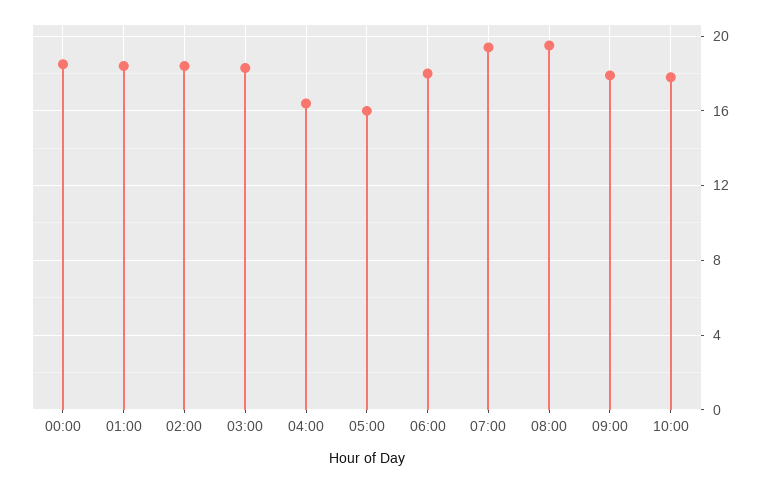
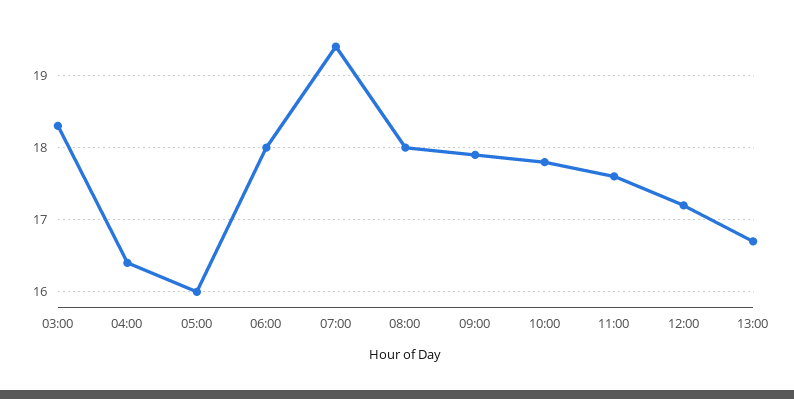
00:00: 18.5 -> none
01:00: 18.5 -> none
02:00: 18.5 -> none
08:00: 19.5 -> 18
11:00: none -> 17.6
12:00: none -> 17.2
13:00: none -> 16.7

